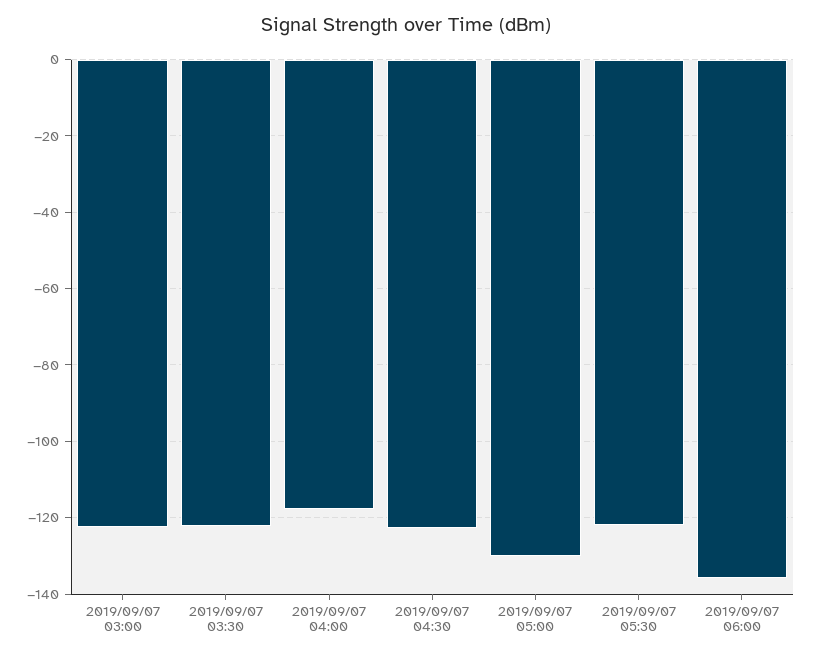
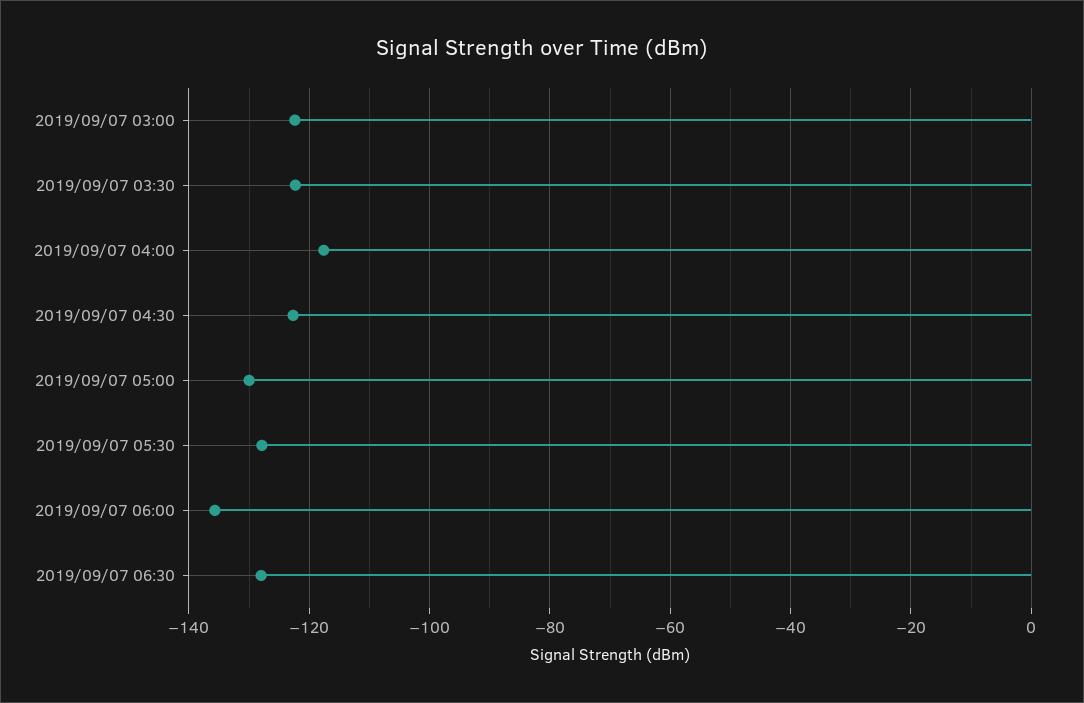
2019/09/07 05:30: -122 -> -128
2019/09/07 06:30: none -> -128

